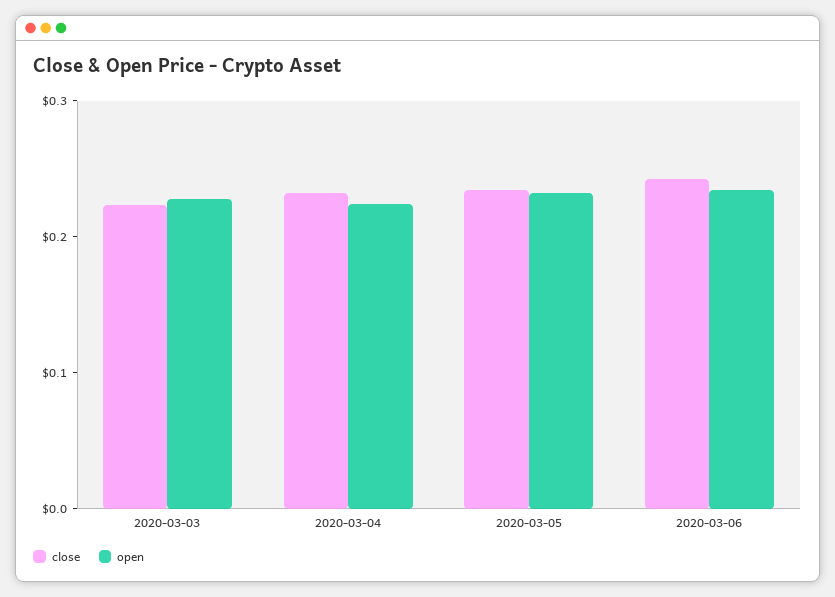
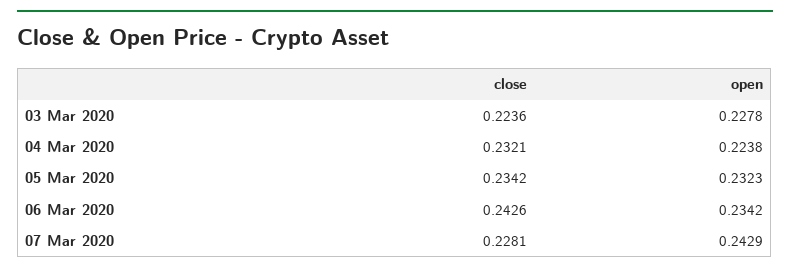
close, 07 Mar 2020: none -> 0.2281
open, 07 Mar 2020: none -> 0.2429

